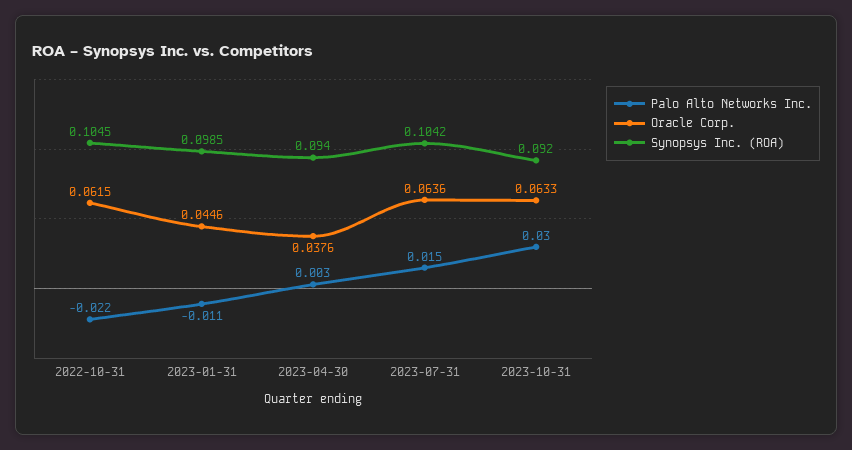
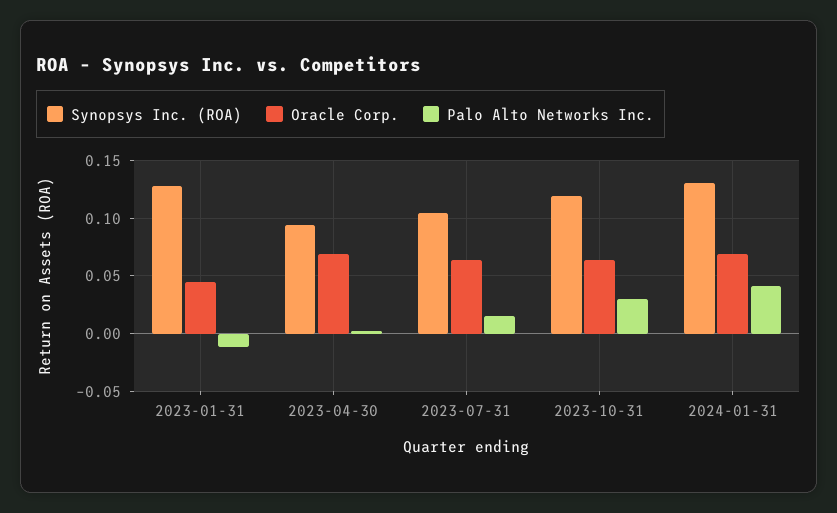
Palo Alto Networks Inc., 2022-10-31: -0.022 -> none
Oracle Corp., 2022-10-31: 0.0615 -> none
Synopsys Inc. (ROA), 2022-10-31: 0.1045 -> none
Synopsys Inc. (ROA), 2023-01-31: 0.0985 -> 0.13
Oracle Corp., 2023-04-30: 0.0376 -> 0.07
Synopsys Inc. (ROA), 2023-10-31: 0.092 -> 0.12
Synopsys Inc. (ROA), 2024-01-31: none -> 0.13
Oracle Corp., 2024-01-31: none -> 0.07
Palo Alto Networks Inc., 2024-01-31: none -> 0.04

